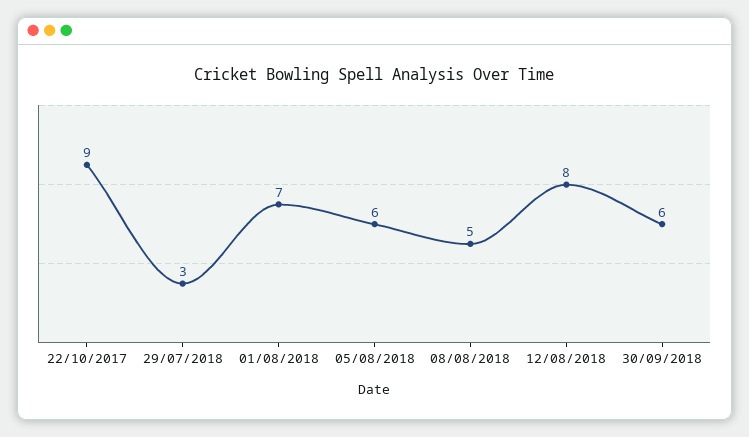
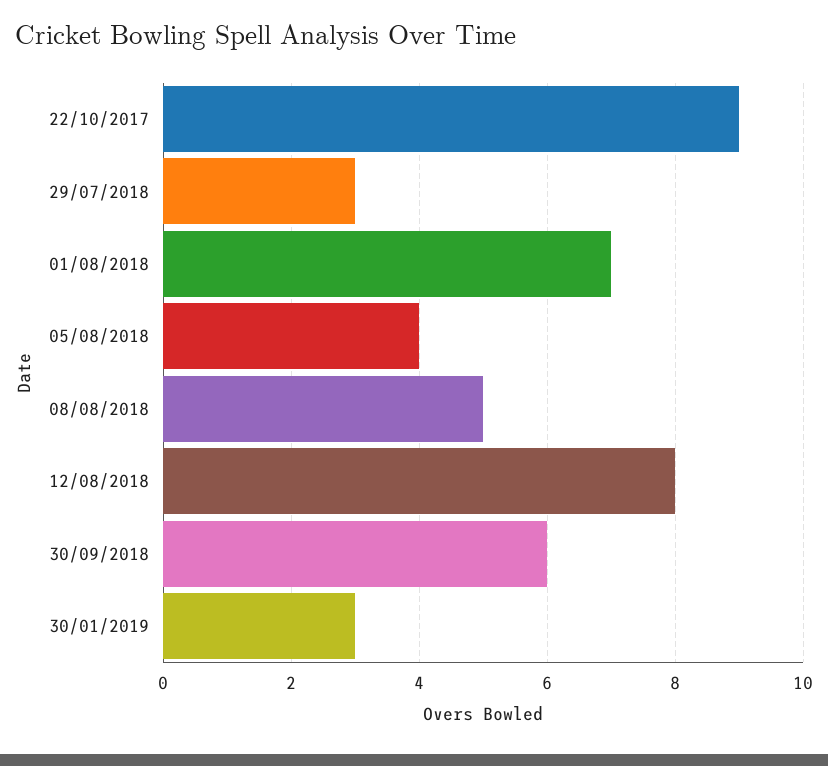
05/08/2018: 6 -> 4
30/01/2019: none -> 3

